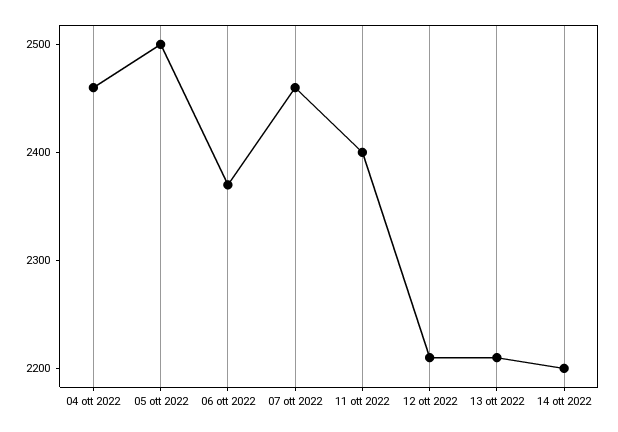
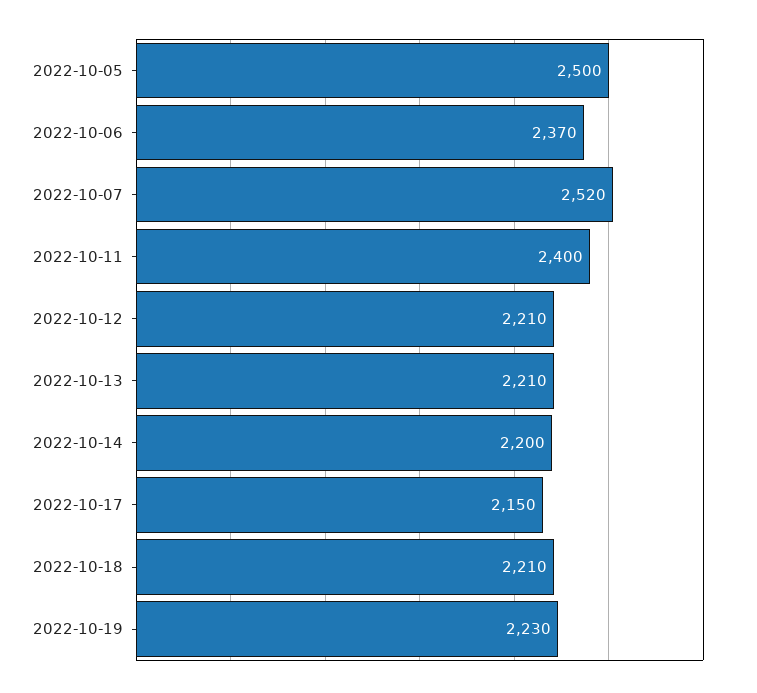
04 ott 2022: 2460 -> none
07 ott 2022: 2460 -> 2520
2022-10-17: none -> 2150
2022-10-18: none -> 2210
2022-10-19: none -> 2230

